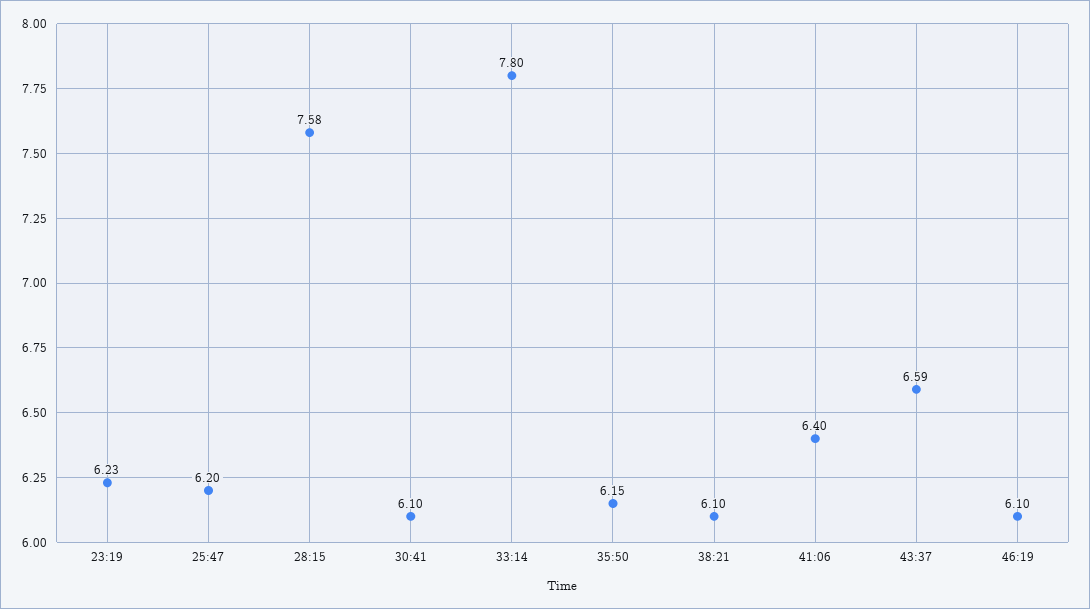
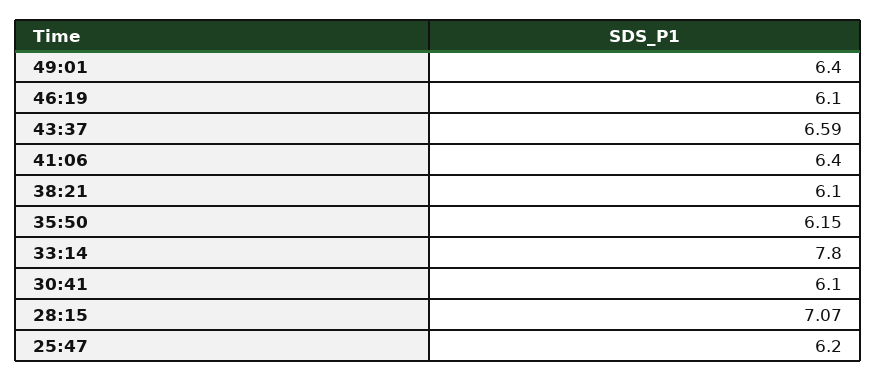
23:19: 6.23 -> none
28:15: 7.58 -> 7.07
49:01: none -> 6.4

